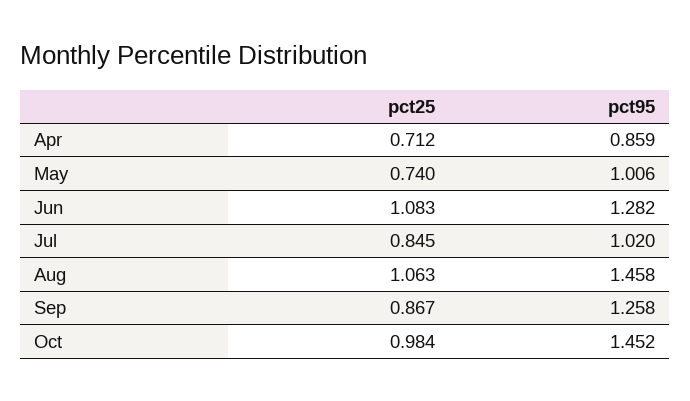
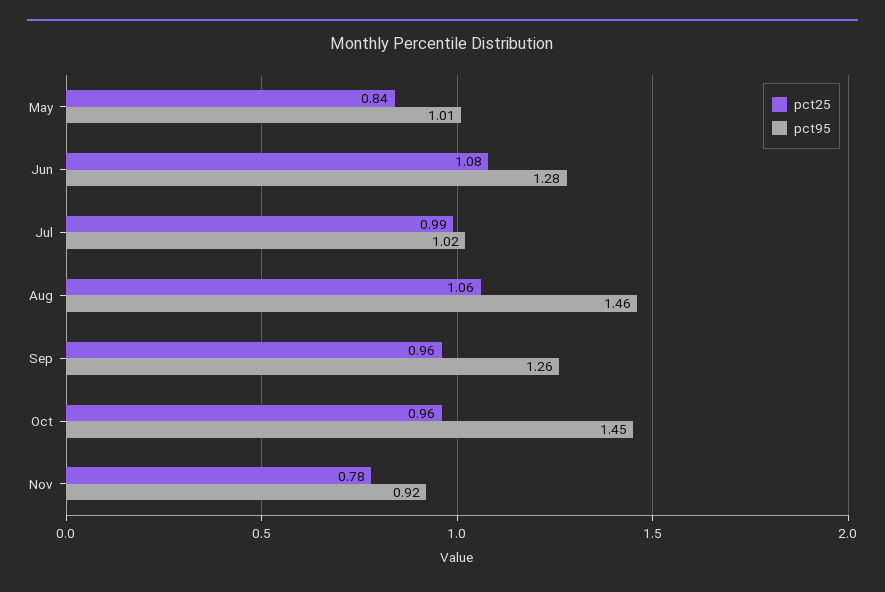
pct25, Apr: 0.712 -> none
pct95, Apr: 0.859 -> none
pct25, May: 0.74 -> 0.84
pct25, Jul: 0.845 -> 0.99
pct25, Sep: 0.867 -> 0.96
pct25, Oct: 0.984 -> 0.96
pct25, Nov: none -> 0.78
pct95, Nov: none -> 0.92

